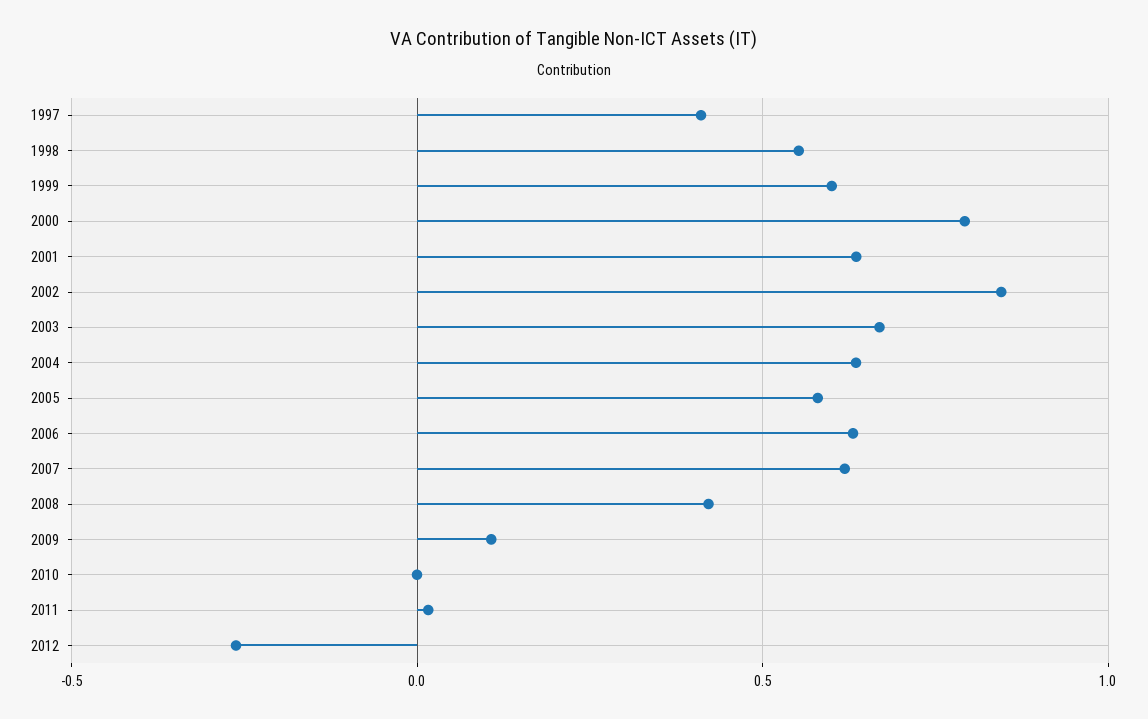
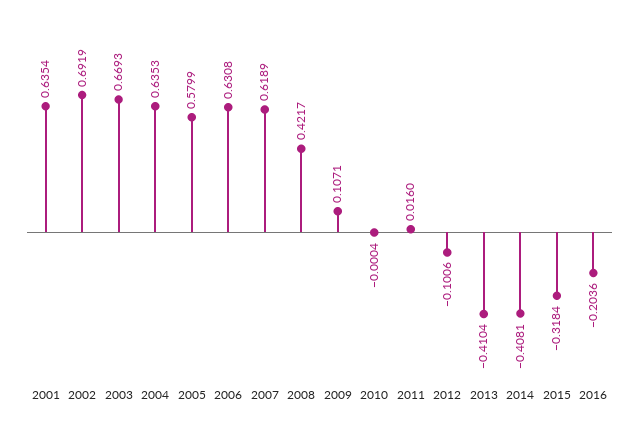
1997: 0.4 -> none
1998: 0.55 -> none
1999: 0.6 -> none
2000: 0.8 -> none
2002: 0.85 -> 0.6919
2012: -0.25 -> -0.1006
2013: none -> -0.4104
2014: none -> -0.4081
2015: none -> -0.3184
2016: none -> -0.2036

